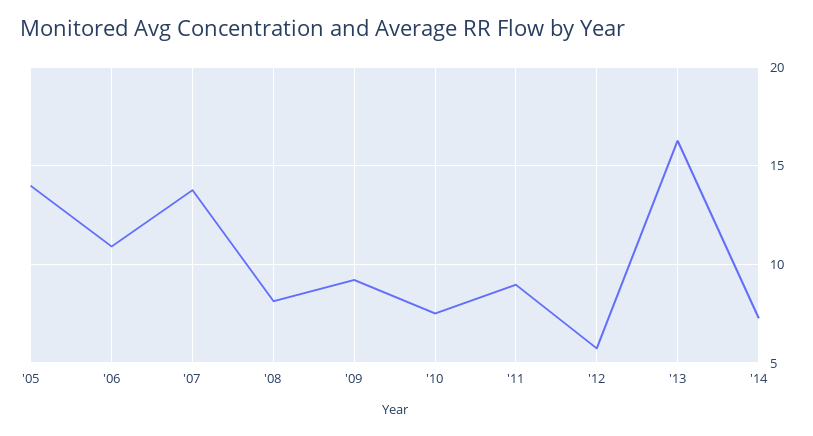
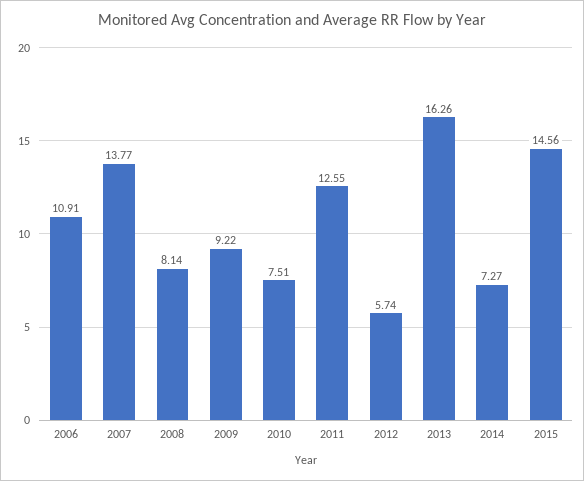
'05: 14 -> none
'11: 9 -> 12.55
2015: none -> 14.56

